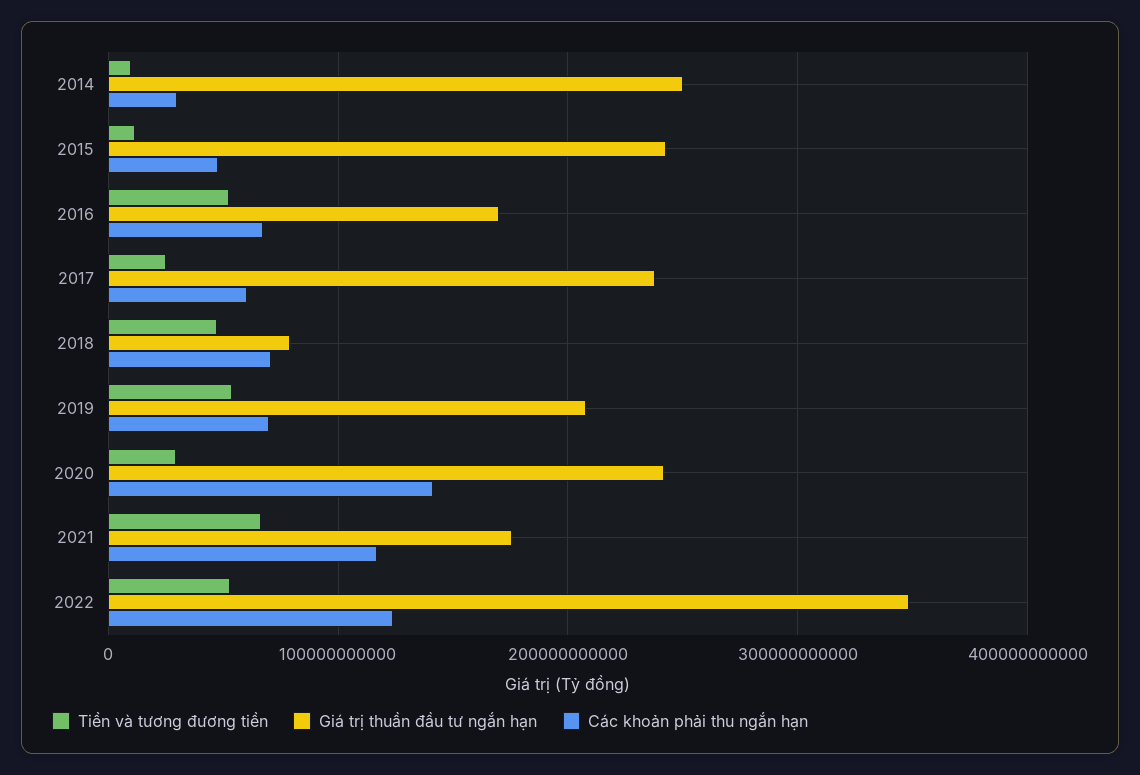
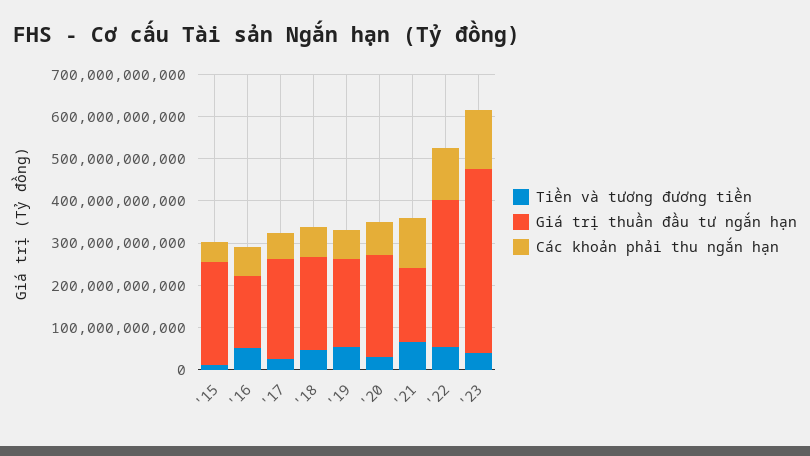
Tiền và tương đương tiền, 2014: 10000000000 -> none
Giá trị thuần đầu tư ngắn hạn, 2014: 250000000000 -> none
Các khoản phải thu ngắn hạn, 2014: 30000000000 -> none
Giá trị thuần đầu tư ngắn hạn, 2018: 80000000000 -> 220000000000
Các khoản phải thu ngắn hạn, 2020: 140000000000 -> 80000000000
Tiền và tương đương tiền, '23: none -> 40000000000
Giá trị thuần đầu tư ngắn hạn, '23: none -> 440000000000
Các khoản phải thu ngắn hạn, '23: none -> 140000000000

